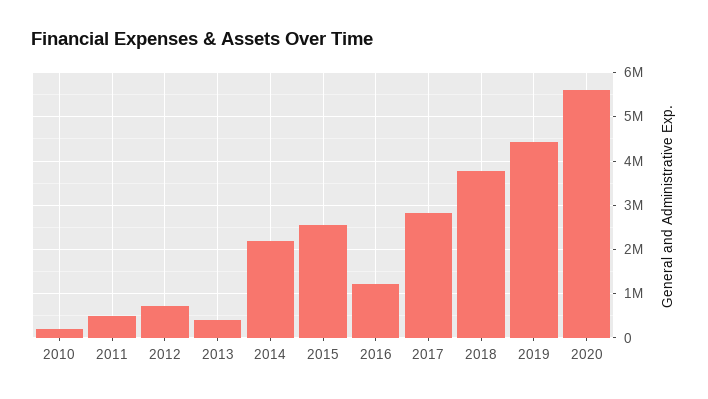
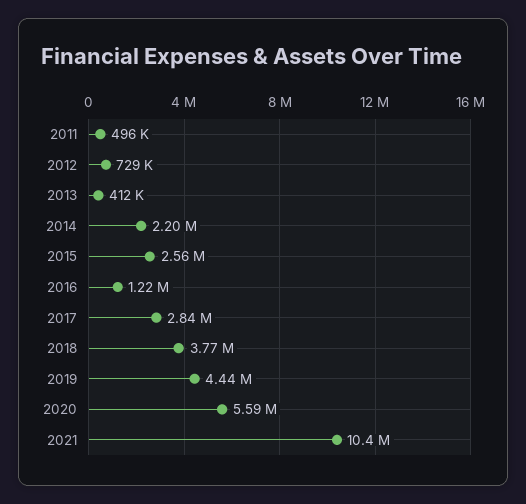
2010: 200000 -> none
2021: none -> 10400000

